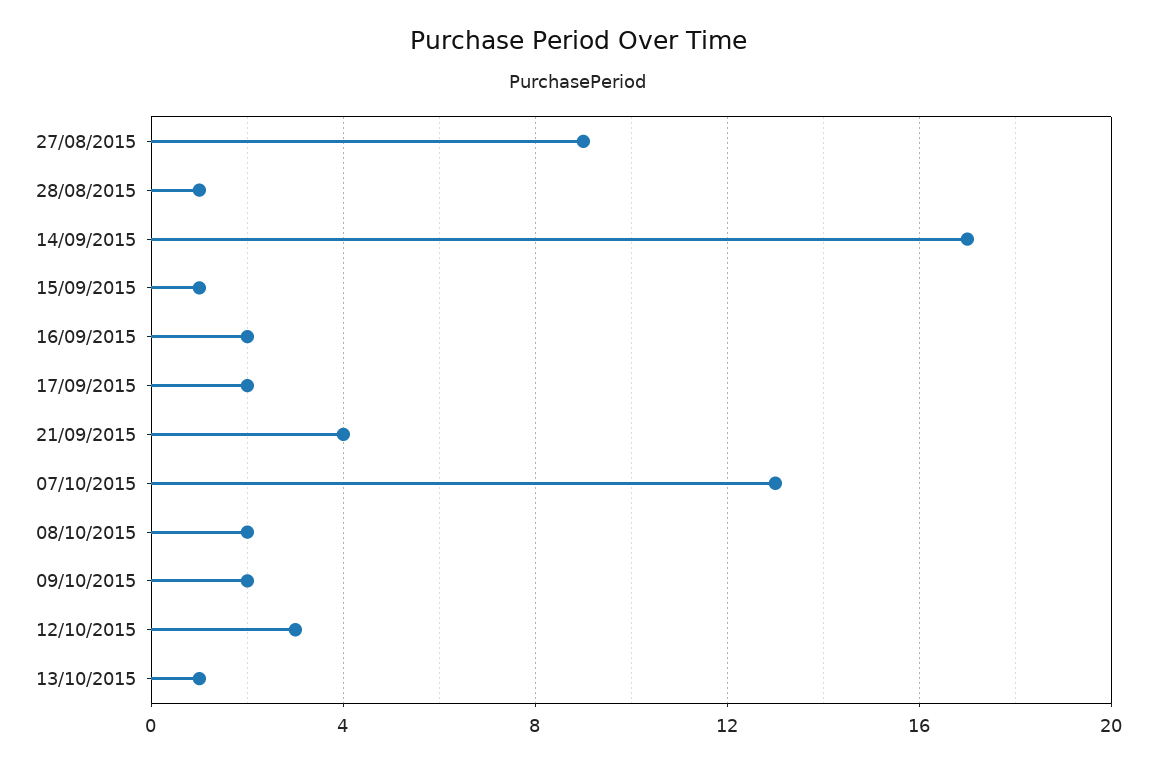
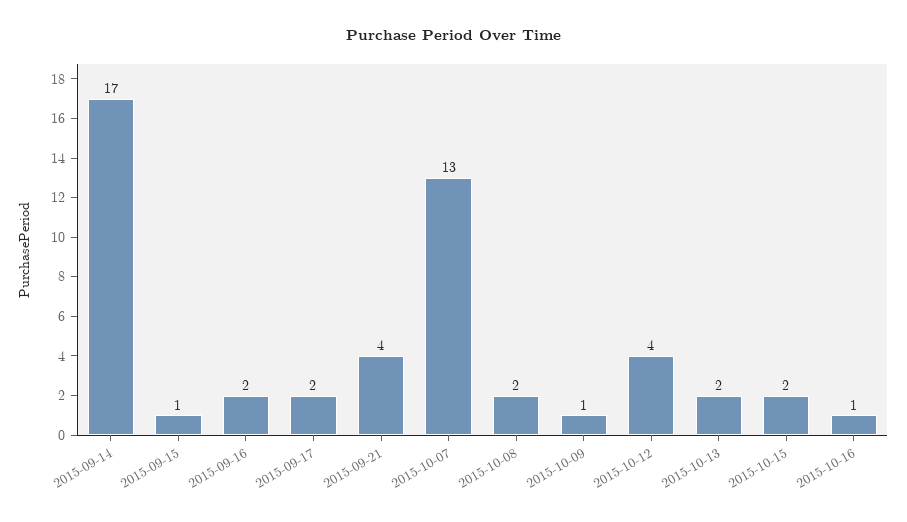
27/08/2015: 9 -> none
28/08/2015: 1 -> none
09/10/2015: 2 -> 1
12/10/2015: 3 -> 4
13/10/2015: 1 -> 2
2015-10-15: none -> 2
2015-10-16: none -> 1

